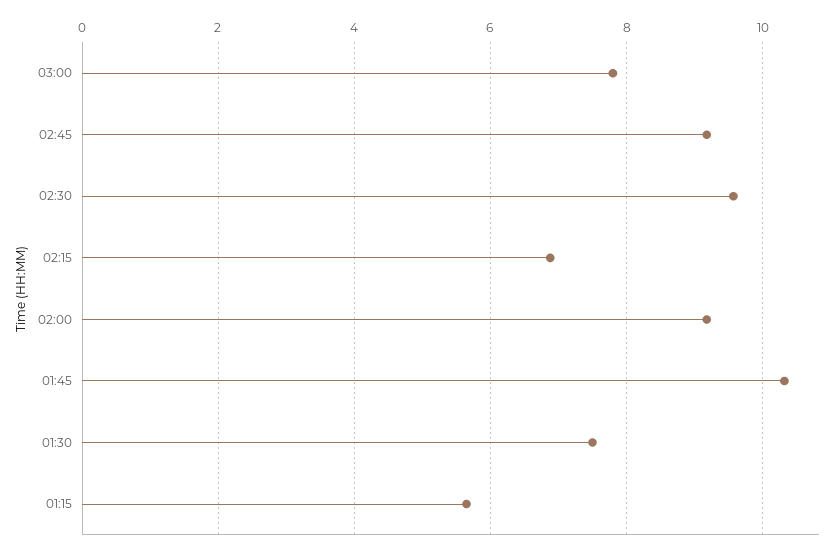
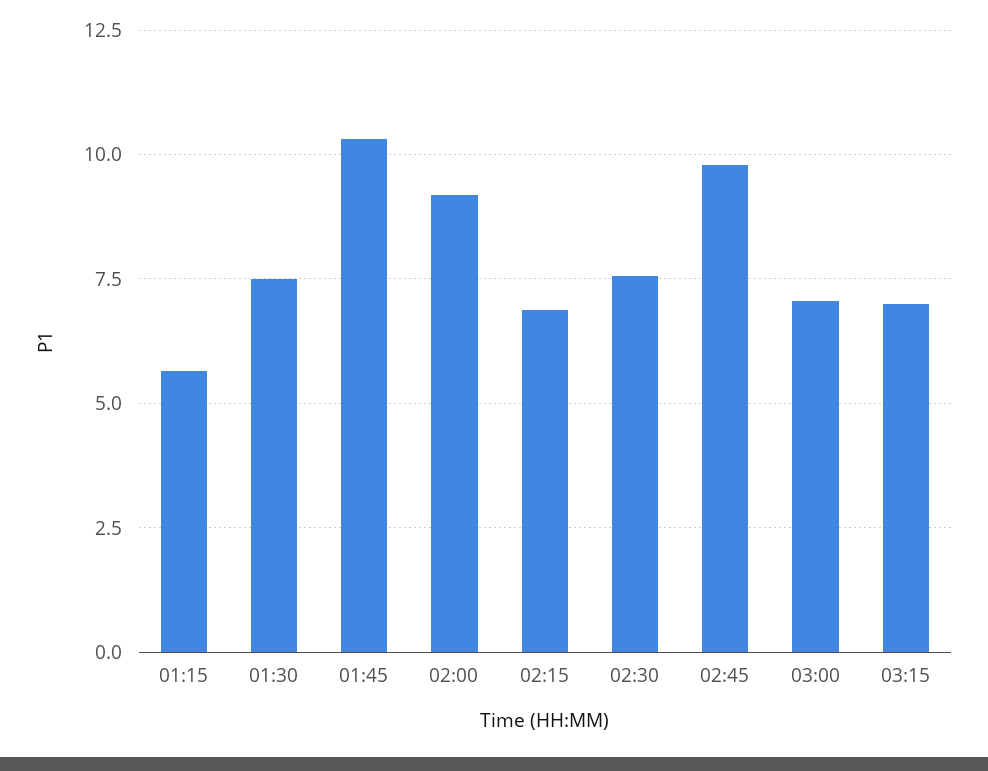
03:00: 7.8 -> 7
02:45: 9.2 -> 9.75
02:30: 9.6 -> 7.5
03:15: none -> 7

